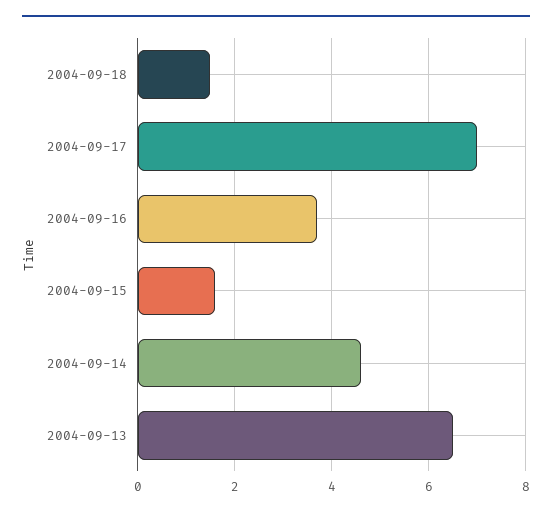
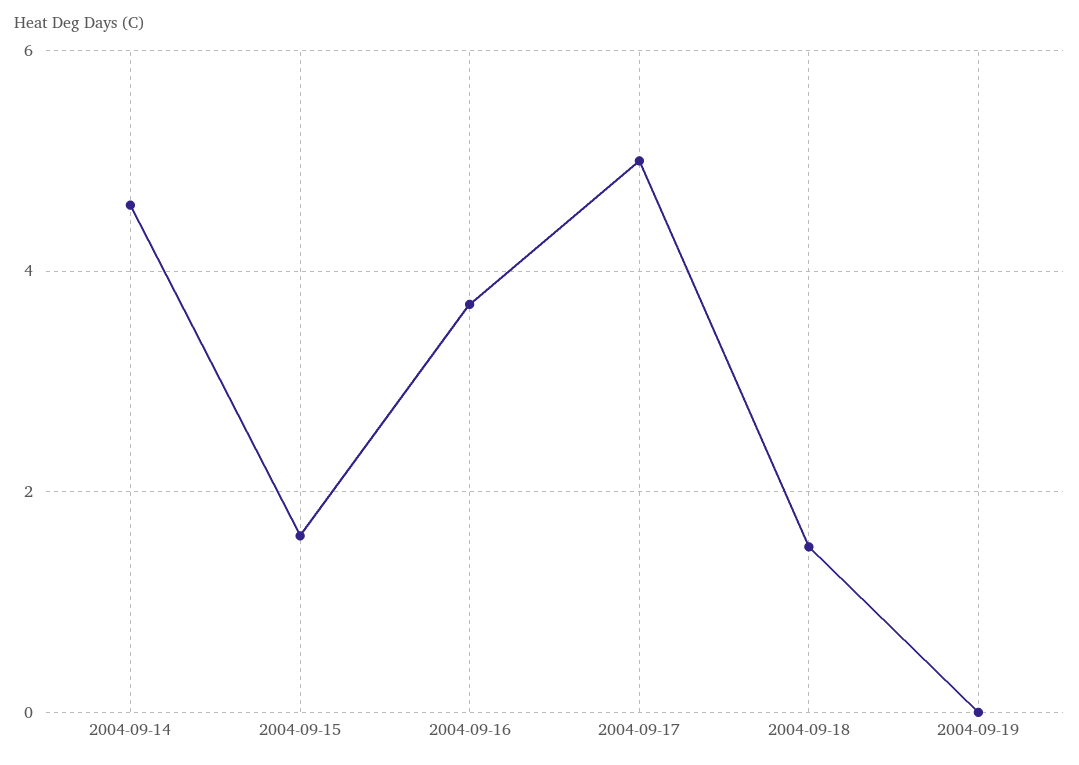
2004-09-17: 7 -> 5
2004-09-13: 6.5 -> none
2004-09-19: none -> 0

